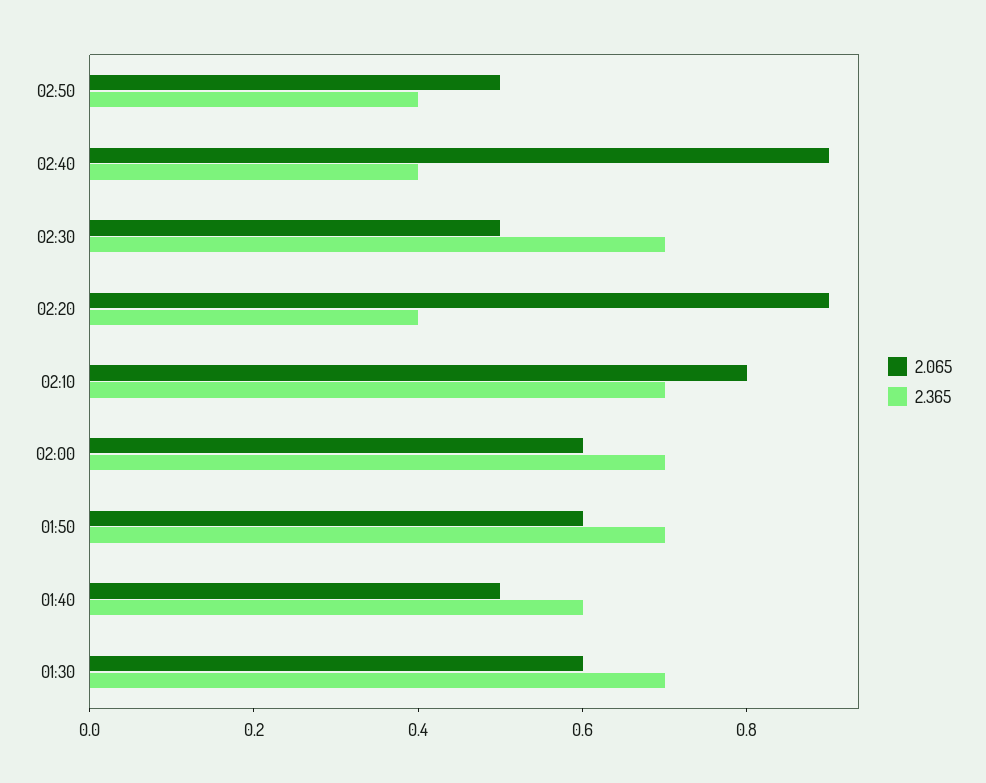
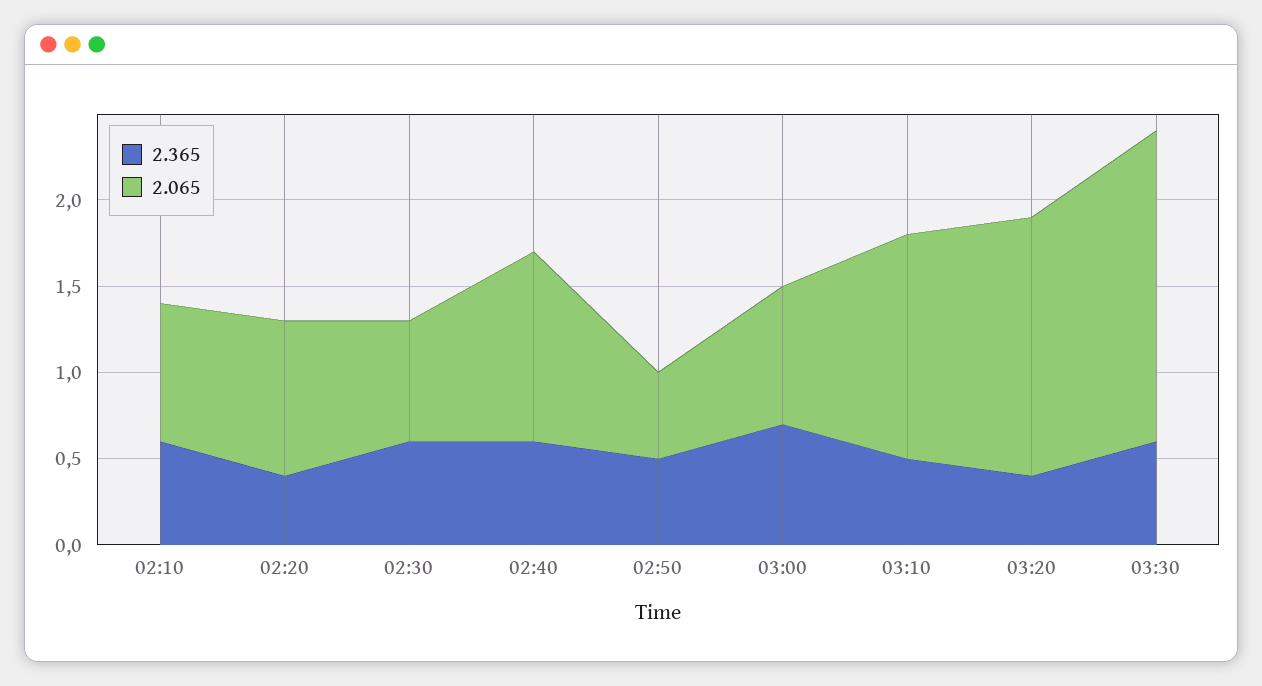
2.365, 02:50: 0.4 -> 0.5
2.065, 02:40: 0.9 -> 1.1
2.365, 02:40: 0.4 -> 0.6
2.065, 02:30: 0.5 -> 0.7
2.365, 02:30: 0.7 -> 0.6
2.365, 02:10: 0.7 -> 0.6
2.065, 02:00: 0.6 -> none
2.365, 02:00: 0.7 -> none
2.065, 01:50: 0.6 -> none
2.365, 01:50: 0.7 -> none
2.065, 01:40: 0.5 -> none
2.365, 01:40: 0.6 -> none
2.065, 01:30: 0.6 -> none
2.365, 01:30: 0.7 -> none
2.365, 03:00: none -> 0.7
2.065, 03:00: none -> 0.8
2.365, 03:10: none -> 0.5
2.065, 03:10: none -> 1.3
2.365, 03:20: none -> 0.4
2.065, 03:20: none -> 1.5
2.365, 03:30: none -> 0.6
2.065, 03:30: none -> 1.8

